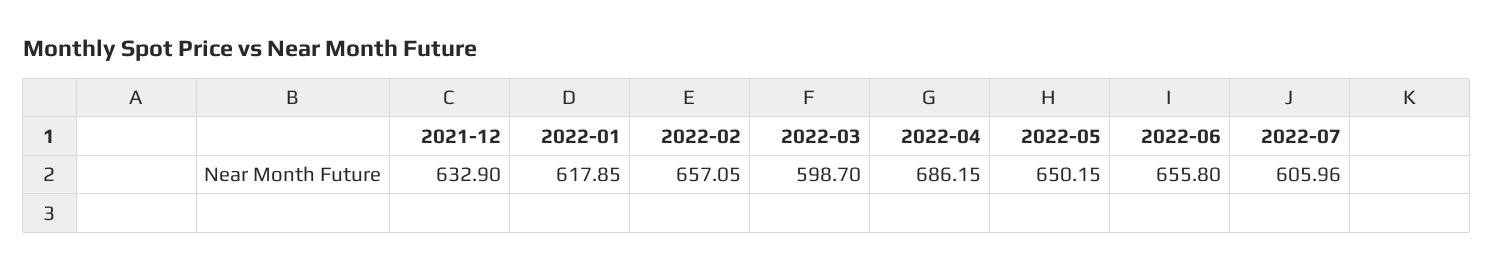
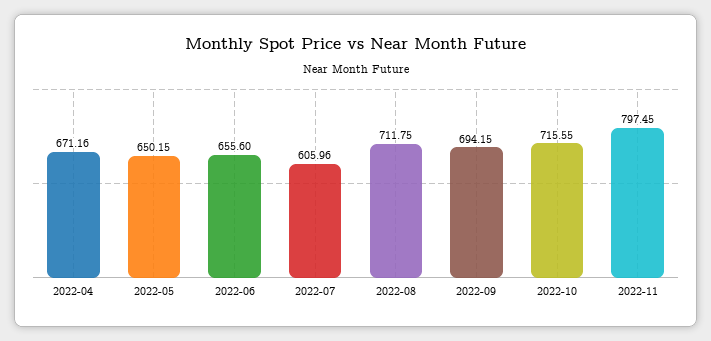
2021-12: 632.9 -> none
2022-01: 617.85 -> none
2022-02: 657.05 -> none
2022-03: 598.7 -> none
2022-04: 686.15 -> 671.16
2022-06: 655.8 -> 655.6
2022-08: none -> 711.75
2022-09: none -> 694.15
2022-10: none -> 715.55
2022-11: none -> 797.45

